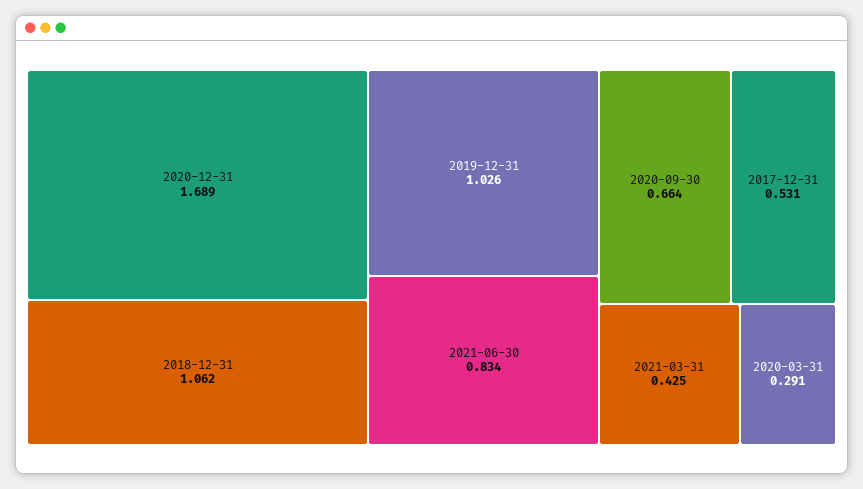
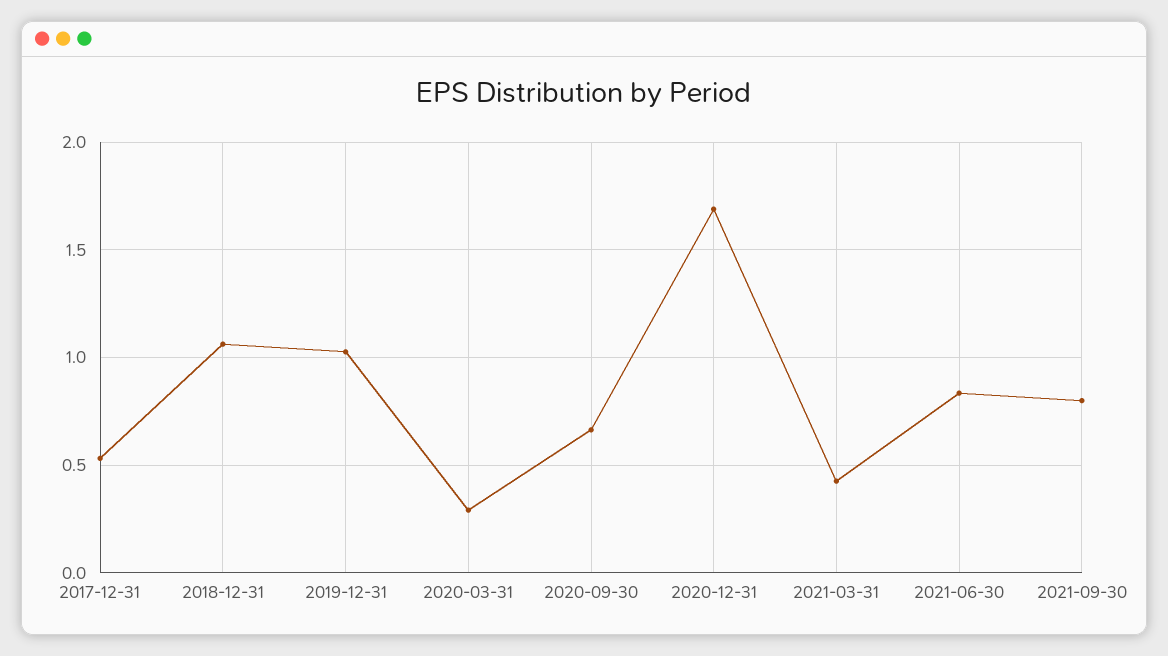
2021-09-30: none -> 0.8

